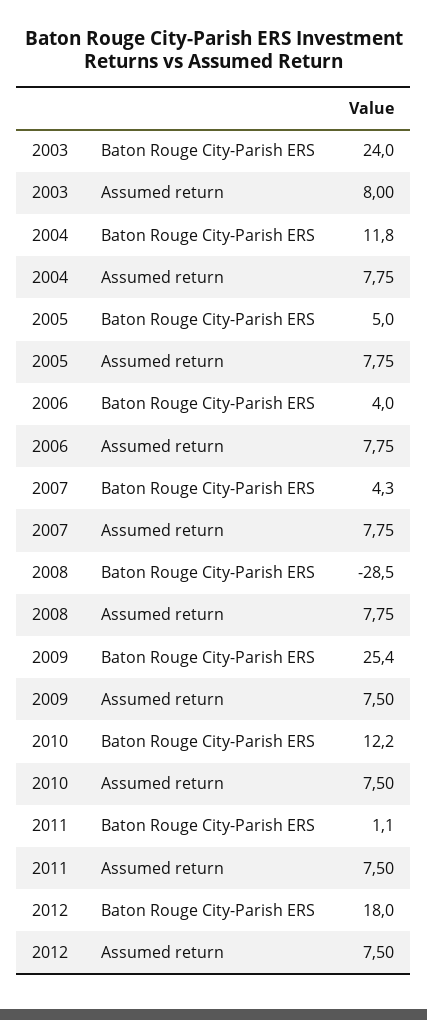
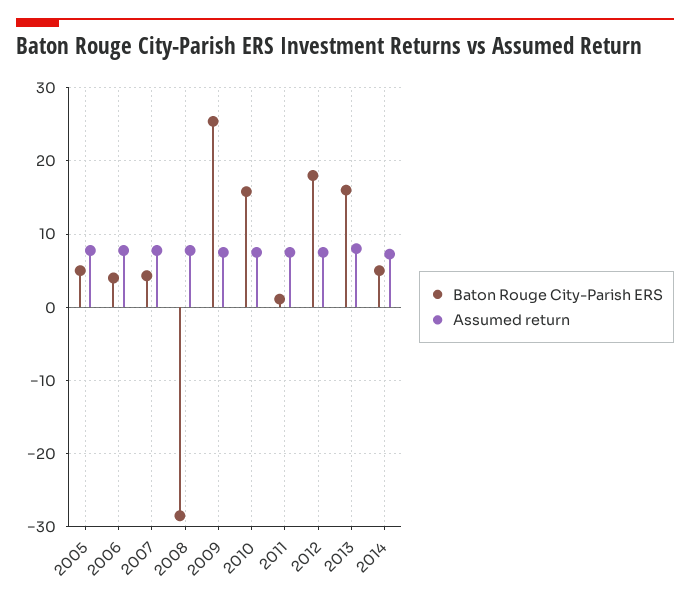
Baton Rouge City-Parish ERS, 2003: 24 -> none
Assumed return, 2003: 8 -> none
Baton Rouge City-Parish ERS, 2004: 11.8 -> none
Assumed return, 2004: 7.75 -> none
Baton Rouge City-Parish ERS, 2010: 12.2 -> 16
Baton Rouge City-Parish ERS, 2013: none -> 16
Assumed return, 2013: none -> 8
Baton Rouge City-Parish ERS, 2014: none -> 5
Assumed return, 2014: none -> 7

